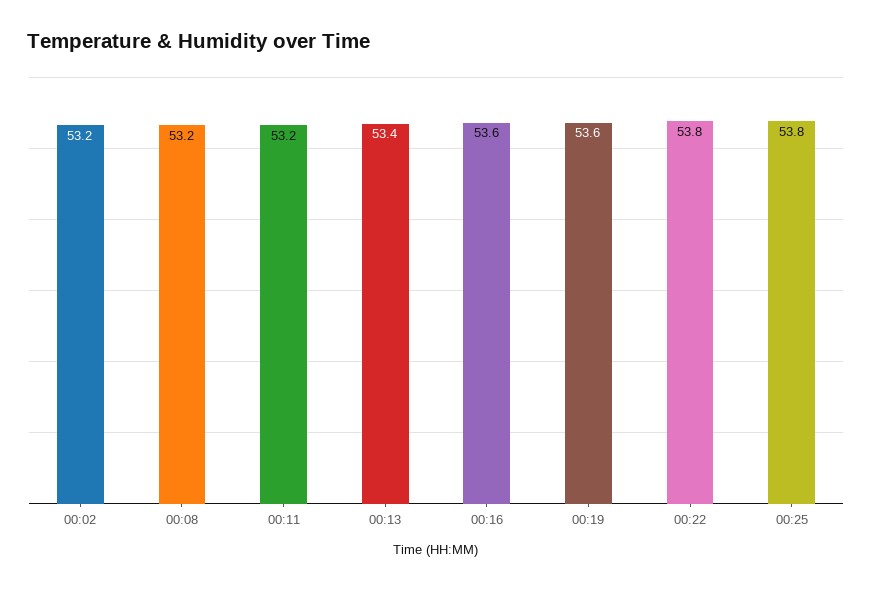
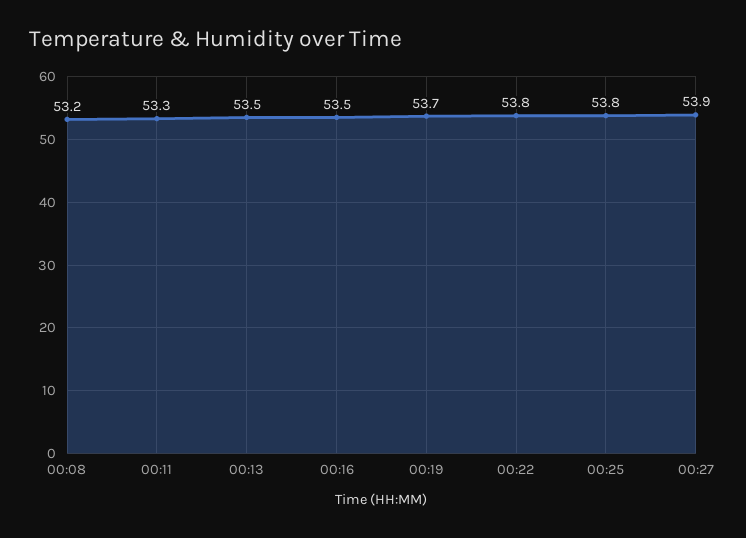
00:02: 53.2 -> none
00:11: 53.2 -> 53.3
00:13: 53.4 -> 53.5
00:16: 53.6 -> 53.5
00:19: 53.6 -> 53.7
00:27: none -> 53.9

